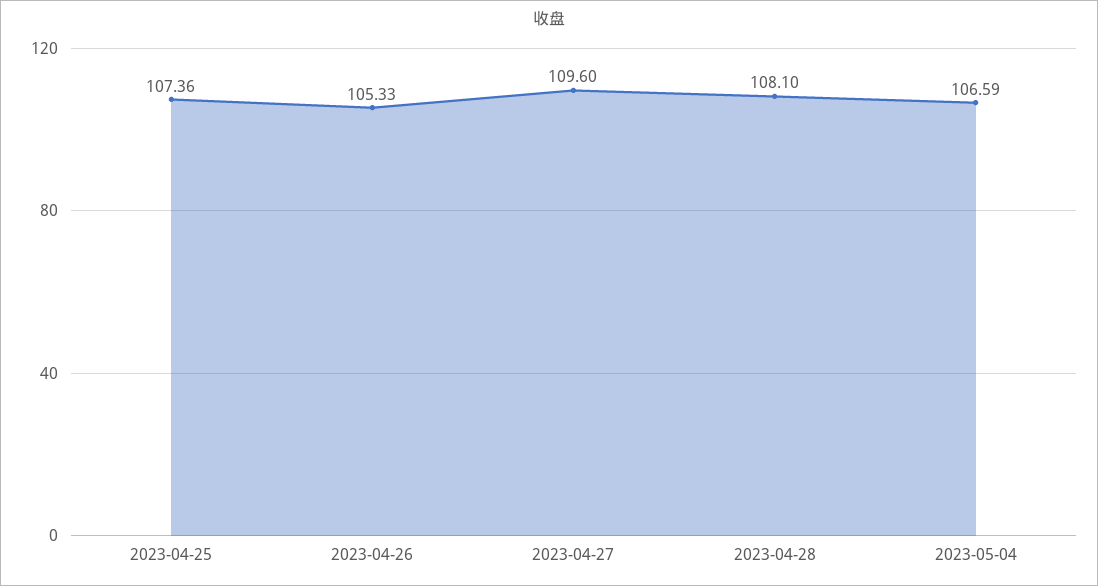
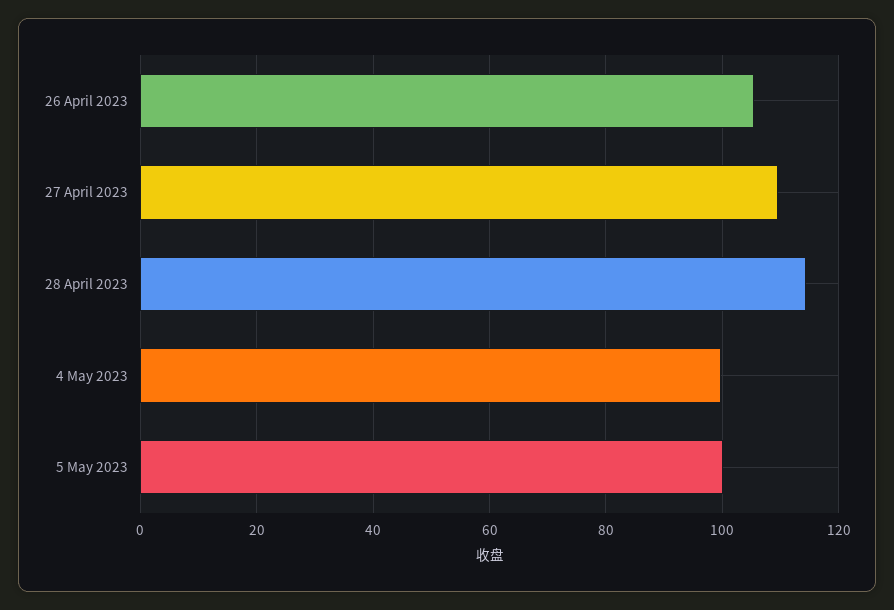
2023-04-25: 107.36 -> none
2023-04-28: 108.1 -> 114
2023-05-04: 106.59 -> 100
5 May 2023: none -> 100

